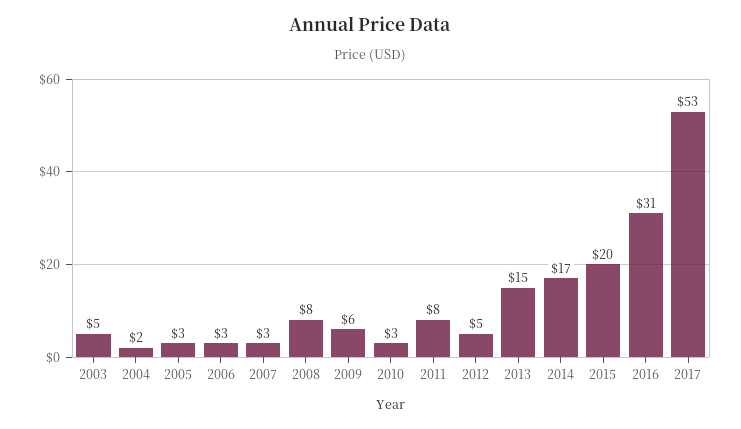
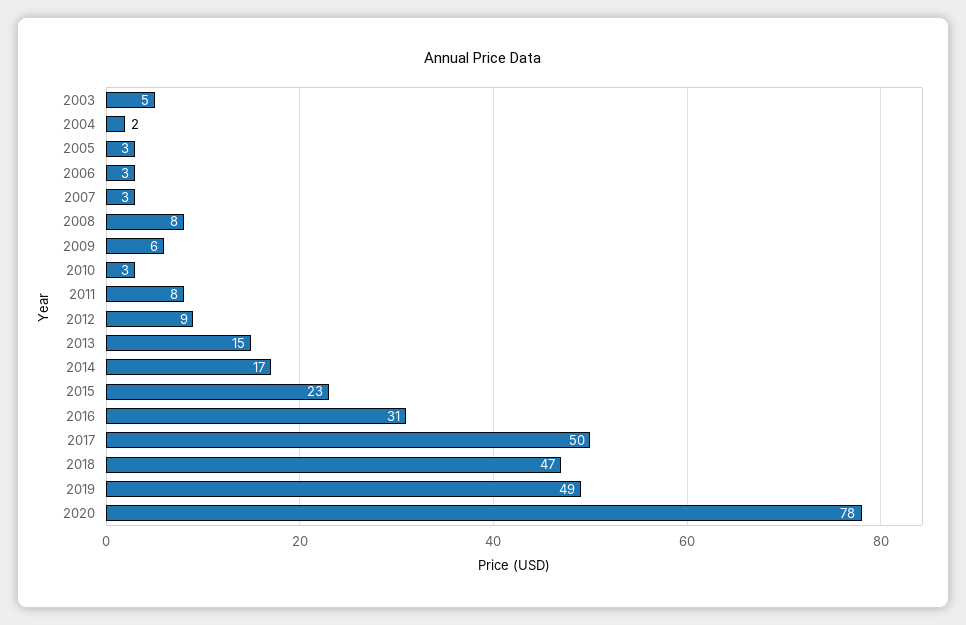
2012: 5 -> 9
2015: 20 -> 23
2017: 53 -> 50
2018: none -> 47
2019: none -> 49
2020: none -> 78

